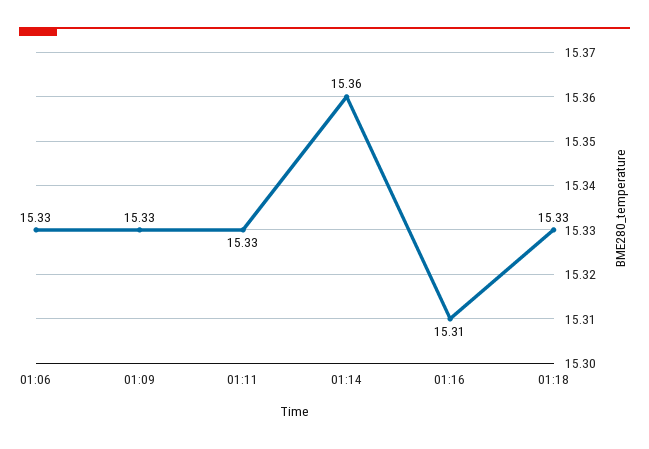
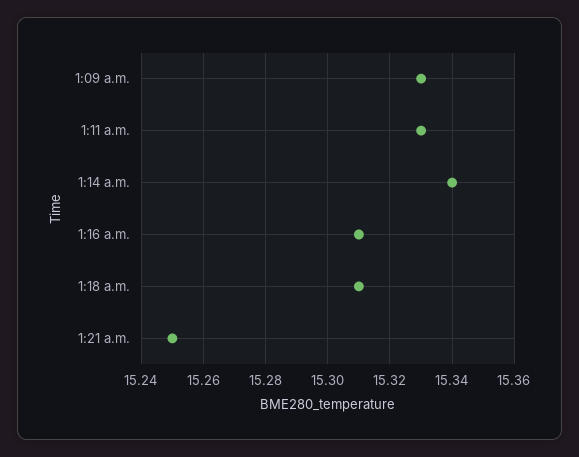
01:06: 15.33 -> none
01:14: 15.36 -> 15.34
01:18: 15.33 -> 15.31
1:21 a.m.: none -> 15.25

